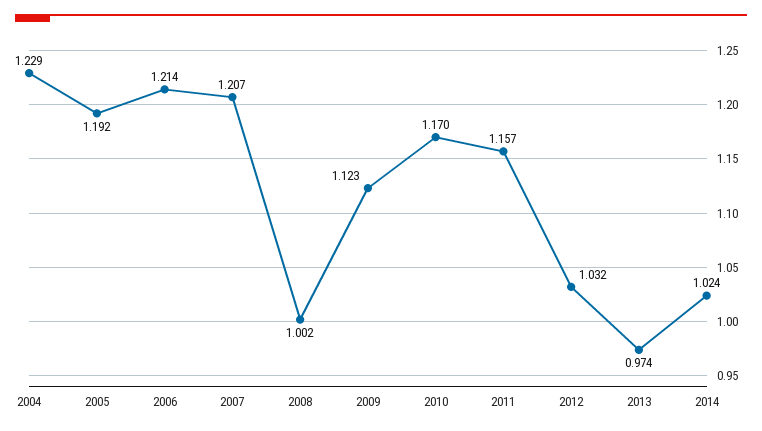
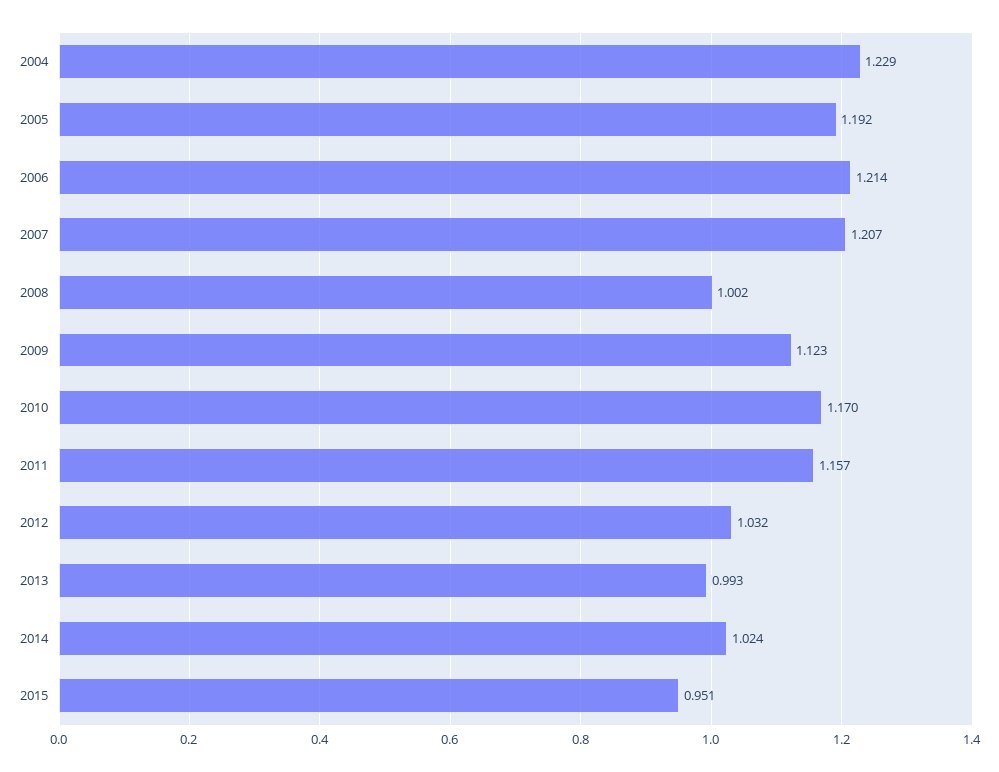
2013: 0.974 -> 0.993
2015: none -> 0.951

